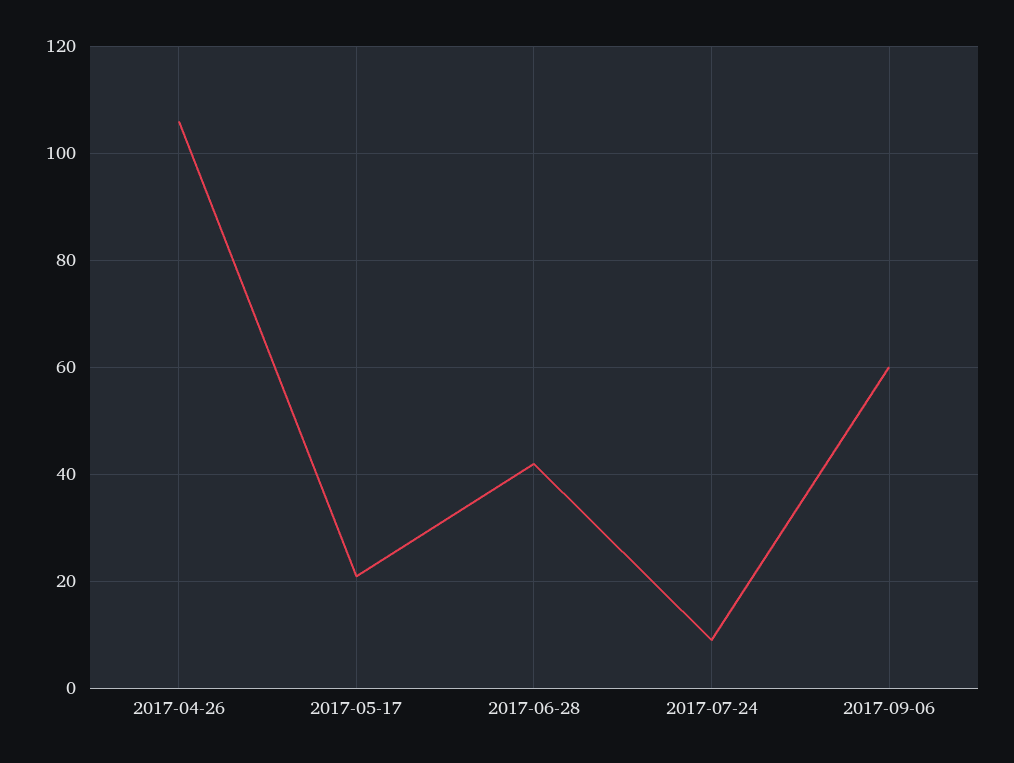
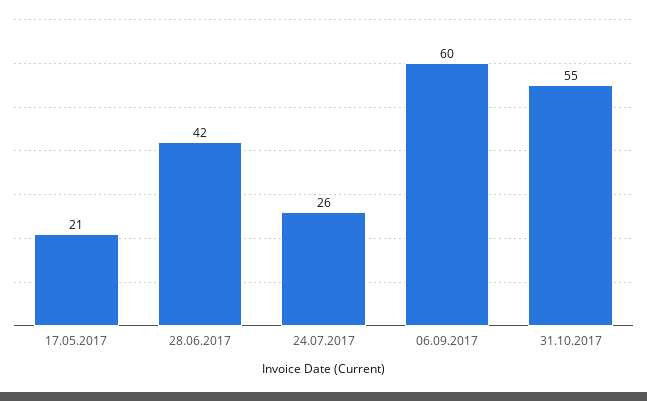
2017-04-26: 105 -> none
2017-07-24: 10 -> 26
31.10.2017: none -> 55

